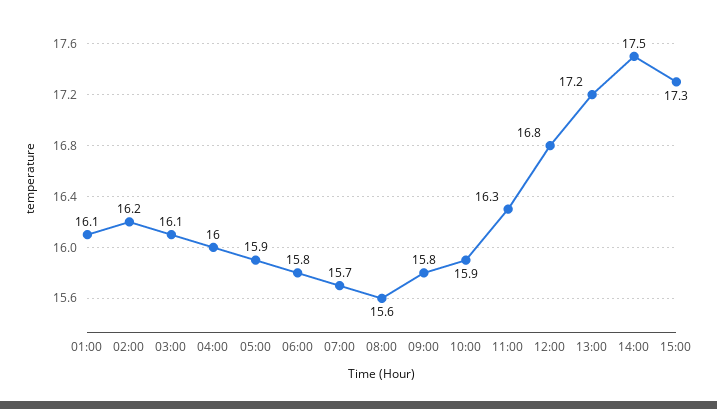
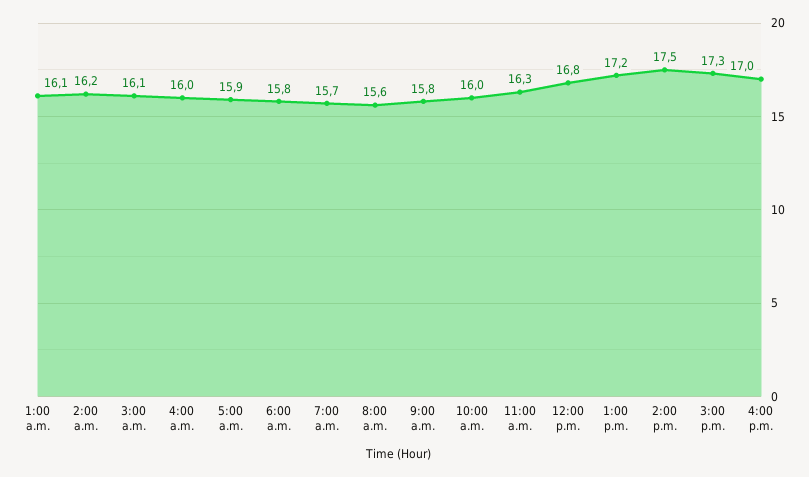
10:00: 15.9 -> 16
4:00 p.m.: none -> 17

